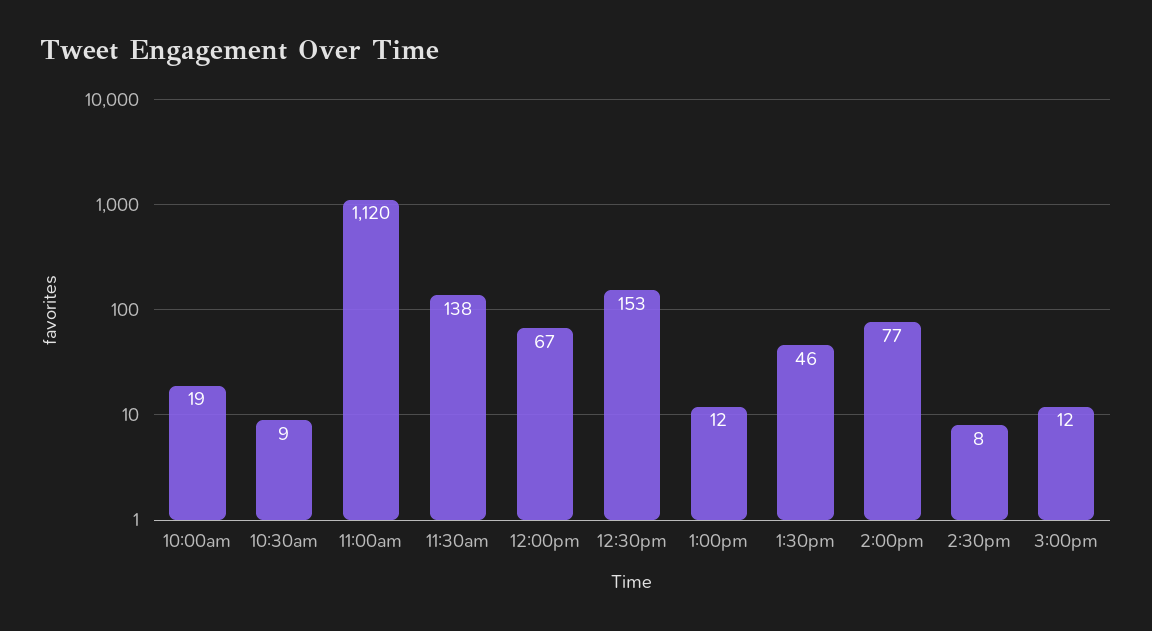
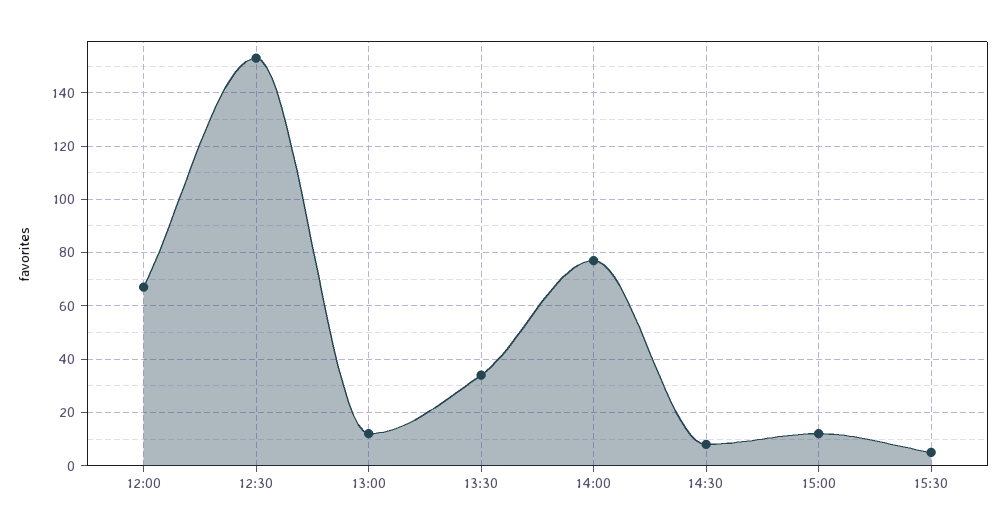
10:00am: 19 -> none
10:30am: 9 -> none
11:00am: 1120 -> none
11:30am: 138 -> none
1:30pm: 46 -> 35
15:30: none -> 5

